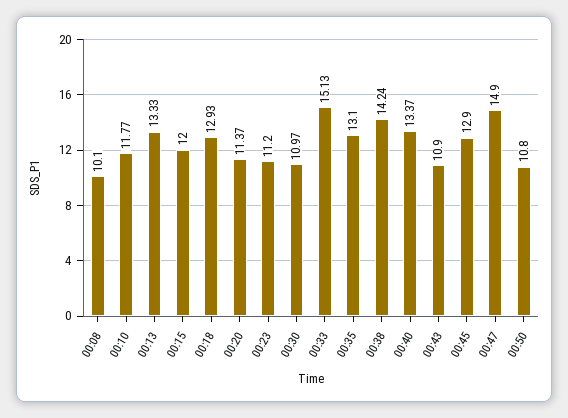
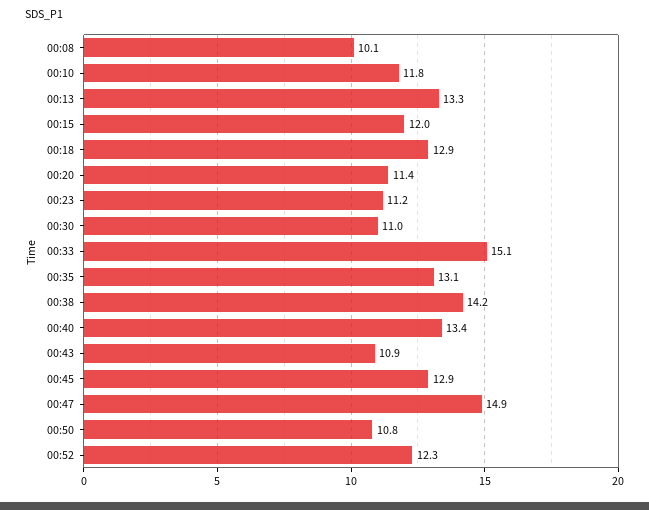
00:52: none -> 12.3

